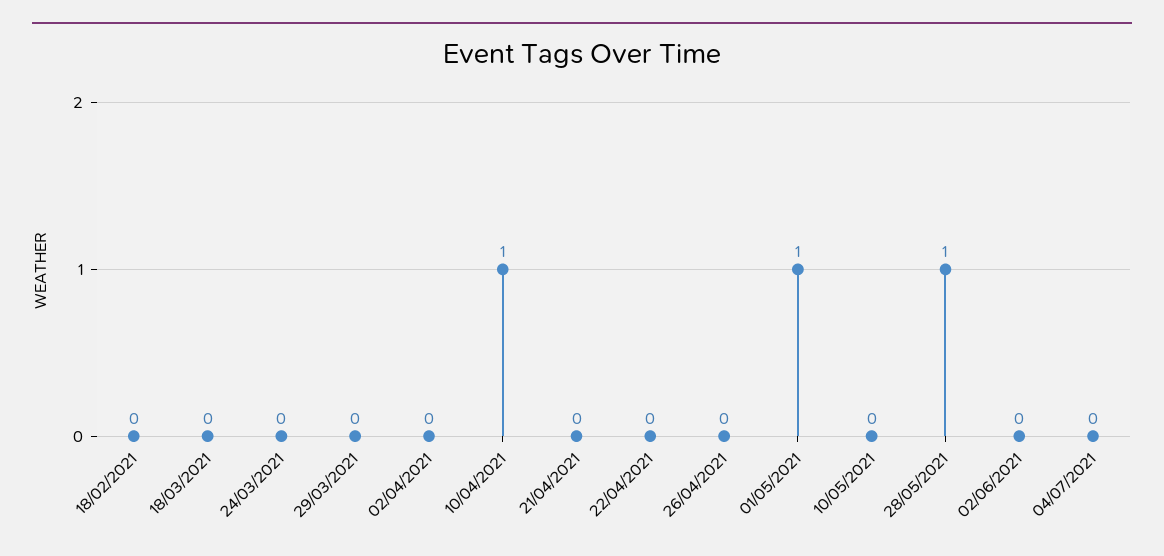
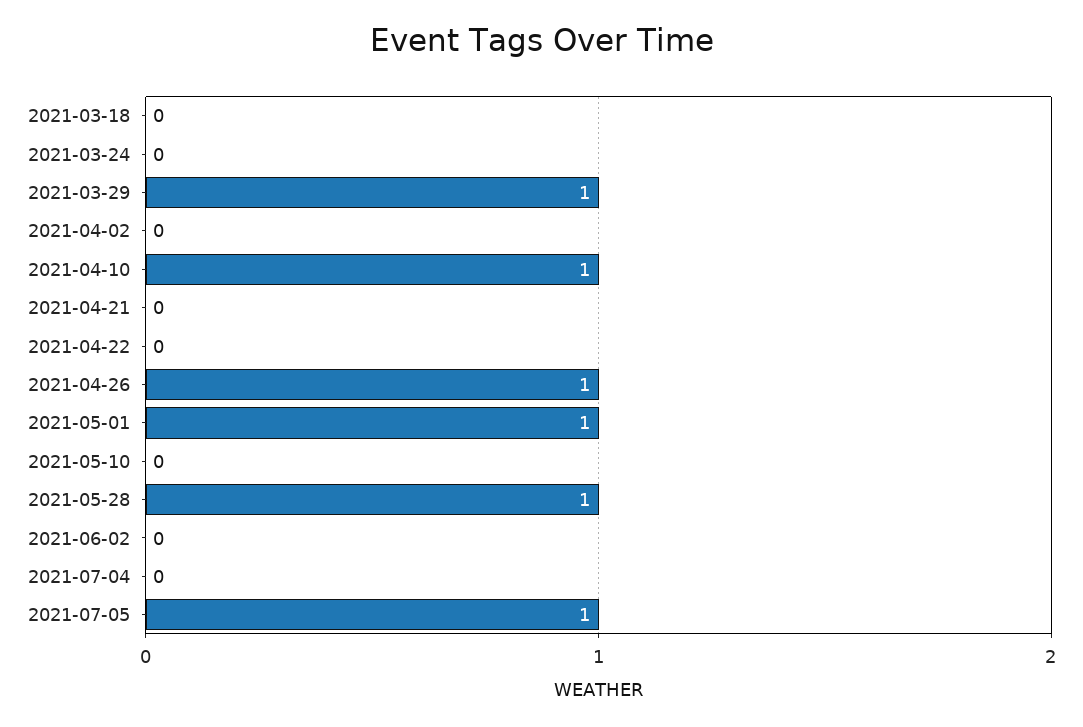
18/02/2021: 0 -> none
29/03/2021: 0 -> 1
26/04/2021: 0 -> 1
2021-07-05: none -> 1

